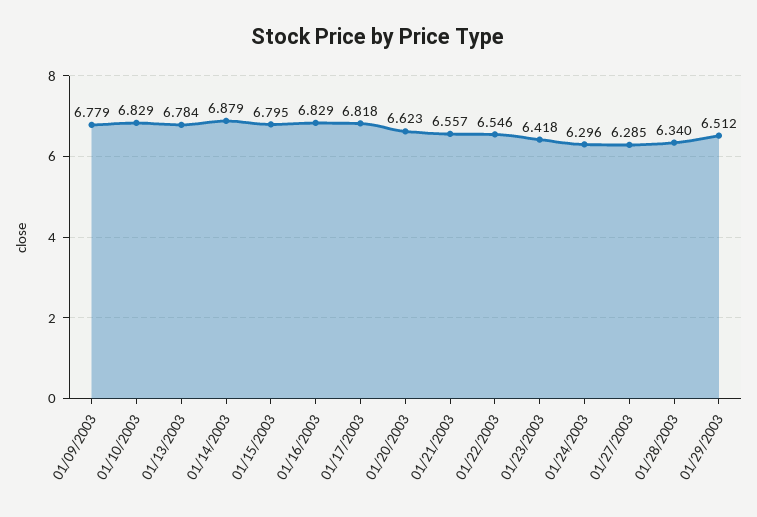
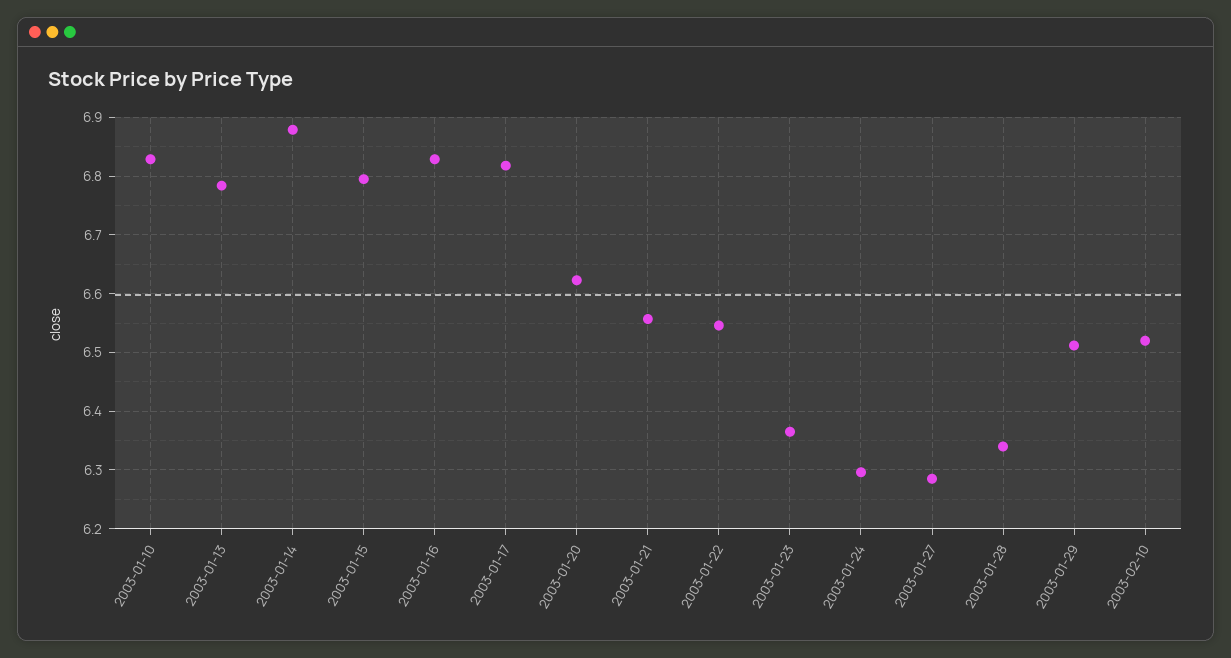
01/09/2003: 6.779 -> none
01/23/2003: 6.418 -> 6.36
2003-02-10: none -> 6.52

